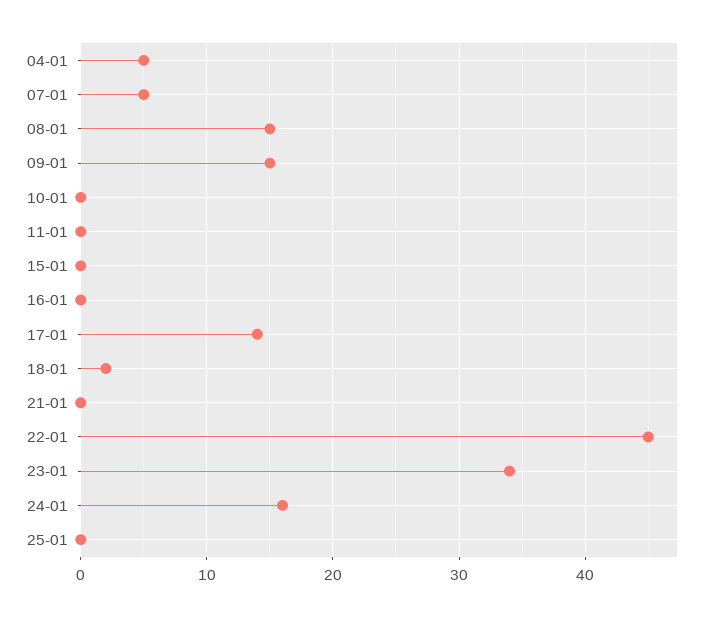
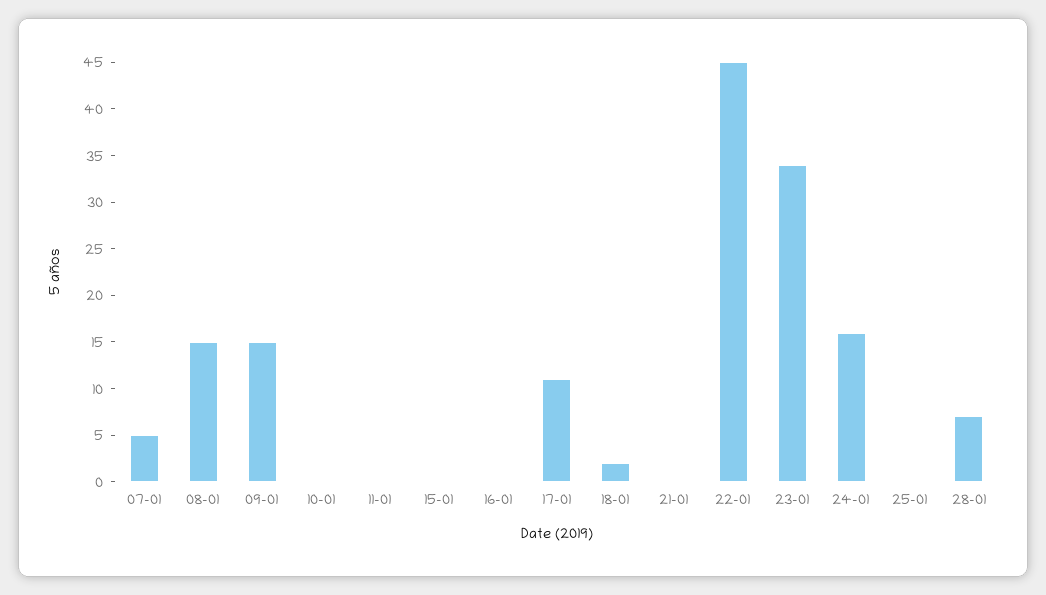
04-01: 5 -> none
17-01: 14 -> 11
28-01: none -> 7

